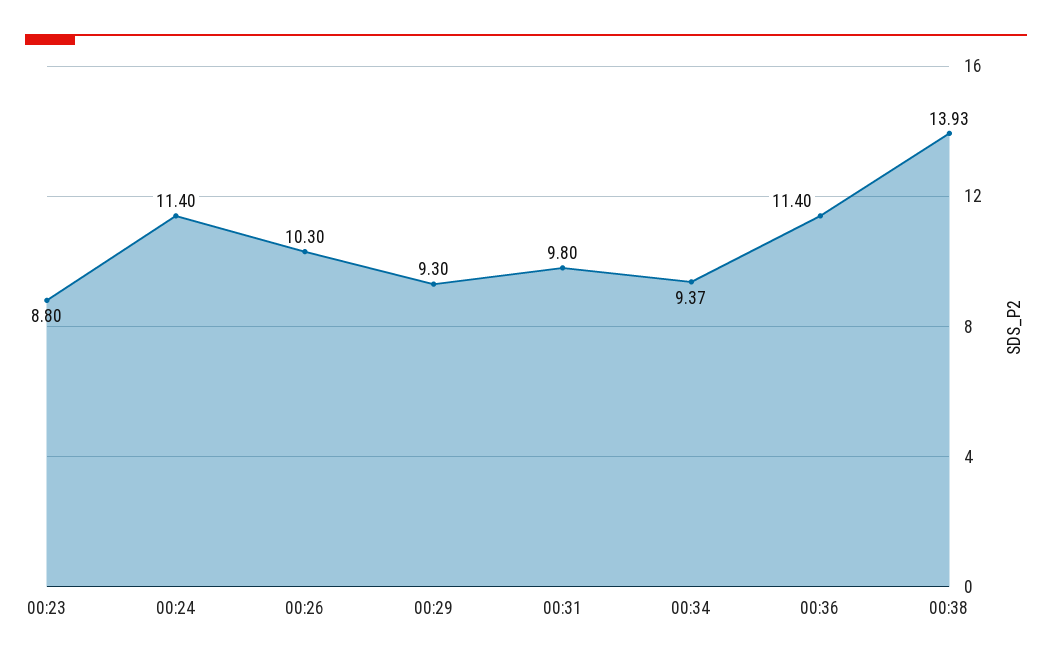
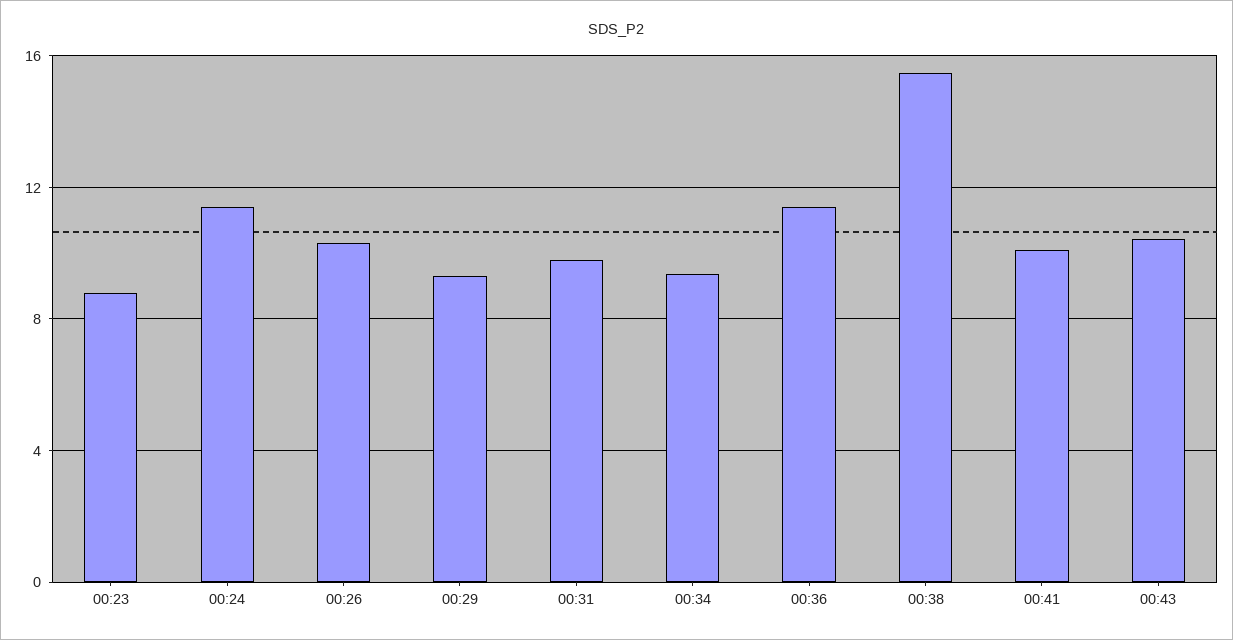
00:38: 13.93 -> 15.5
00:41: none -> 10
00:43: none -> 10.5

